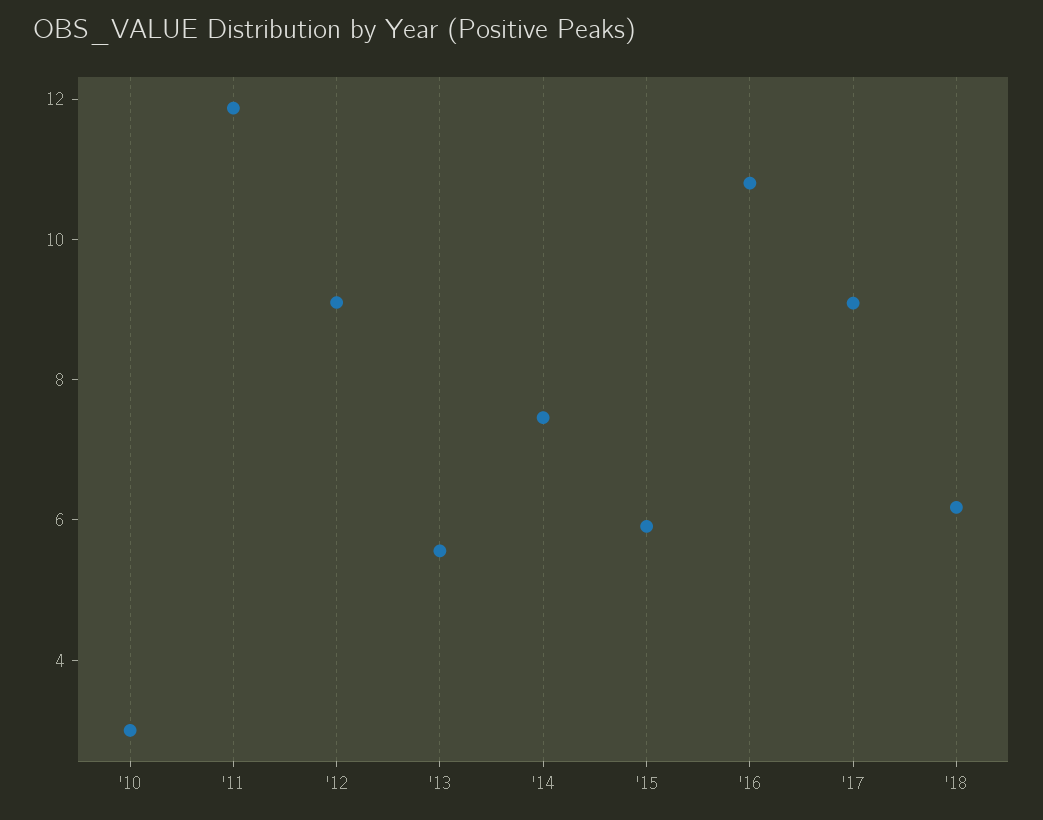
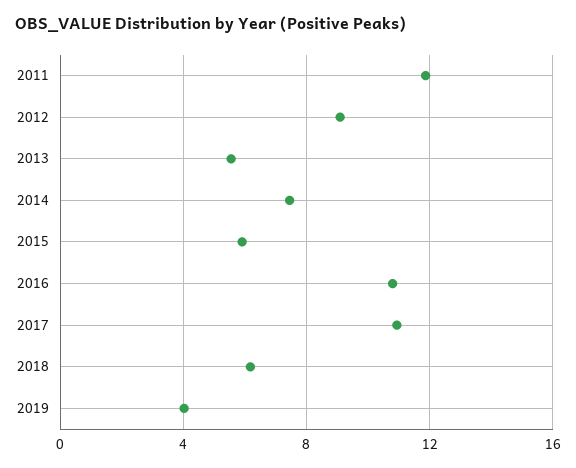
'10: 3 -> none
'17: 9 -> 11
2019: none -> 4

